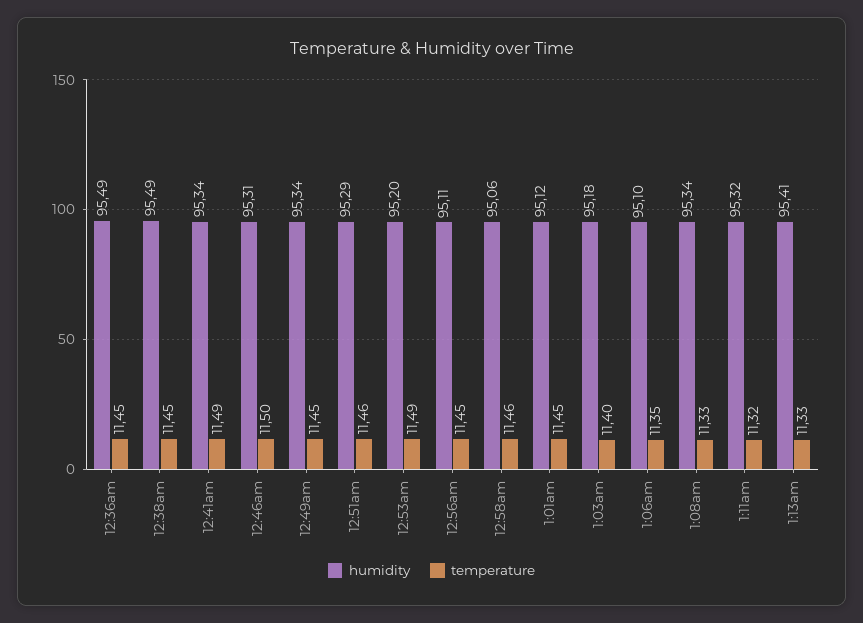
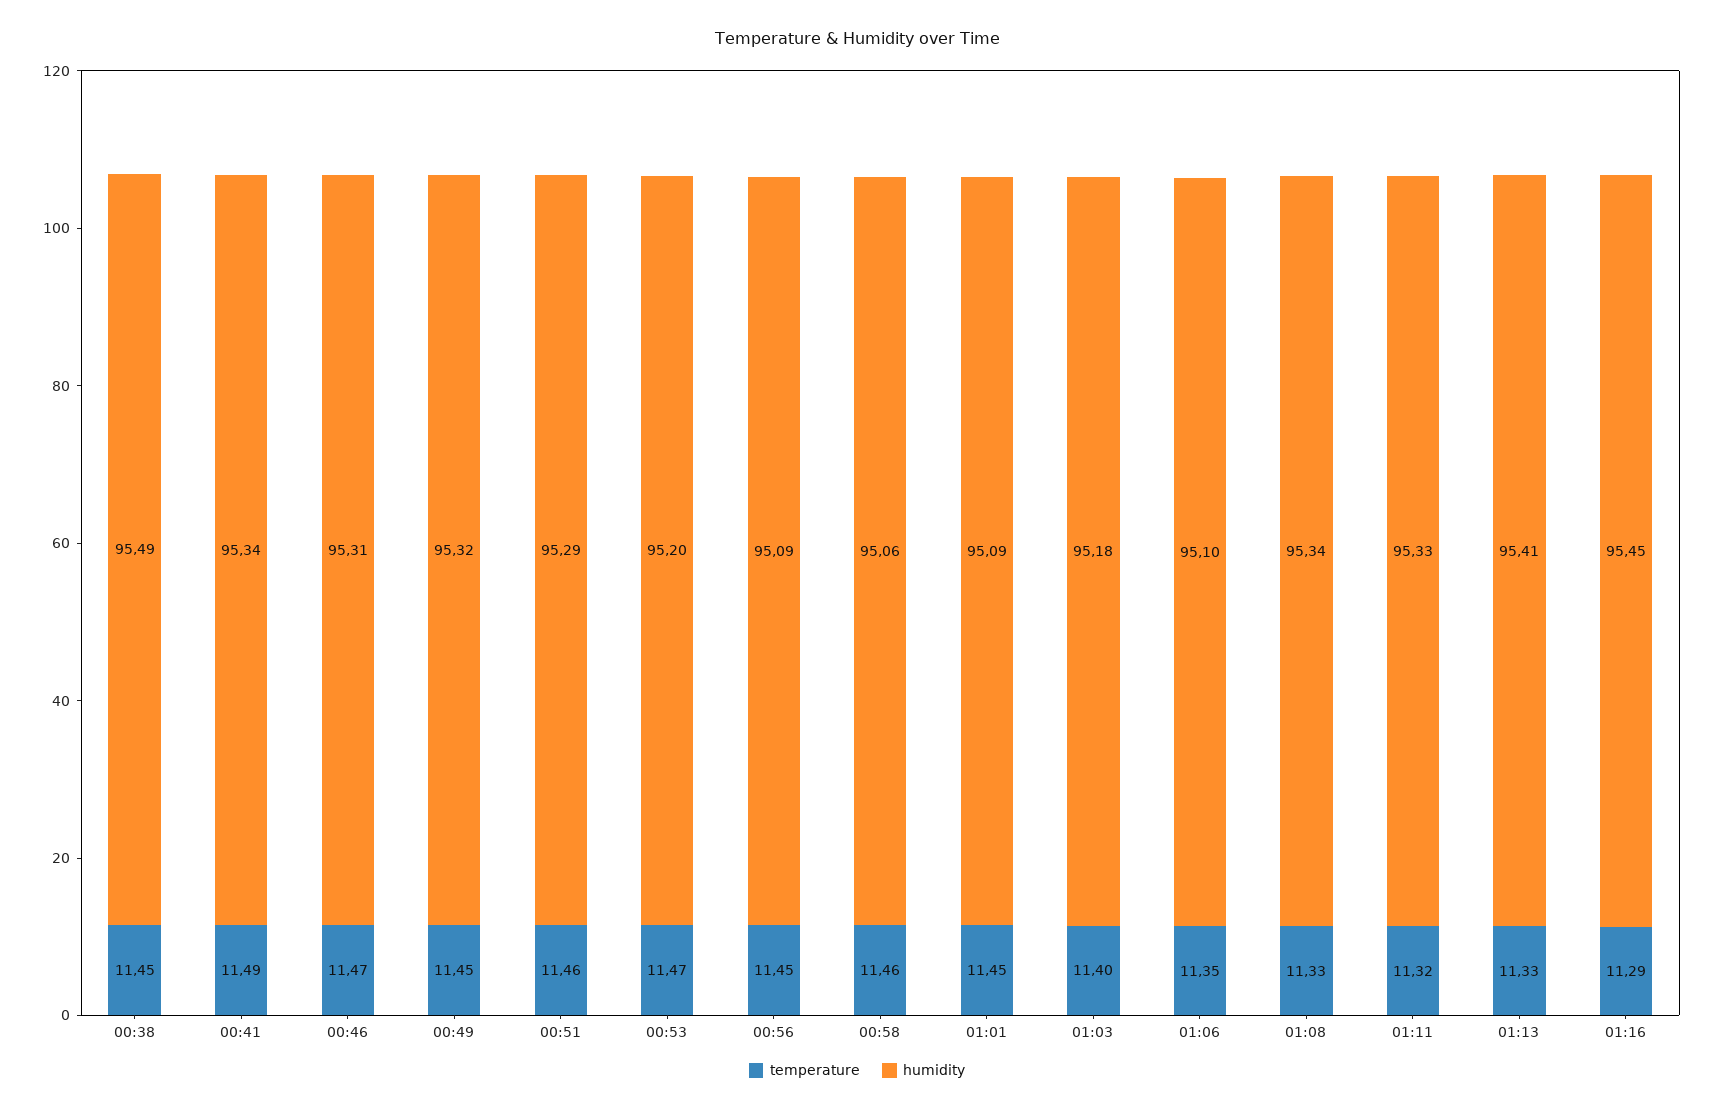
humidity, 12:36am: 95.49 -> none
temperature, 12:36am: 11.45 -> none
temperature, 12:46am: 11.5 -> 11.47
humidity, 12:49am: 95.34 -> 95.32
temperature, 12:53am: 11.49 -> 11.47
humidity, 12:56am: 95.11 -> 95.09
humidity, 1:01am: 95.12 -> 95.09
humidity, 1:11am: 95.32 -> 95.33
temperature, 01:16: none -> 11.29
humidity, 01:16: none -> 95.45

